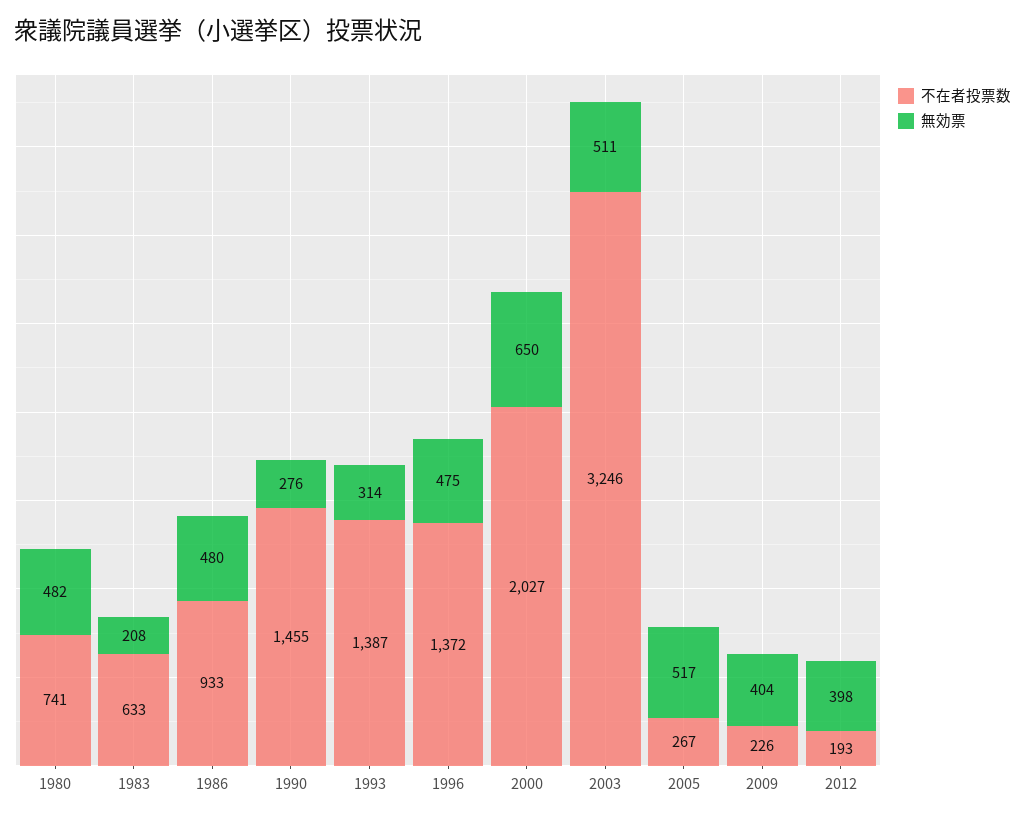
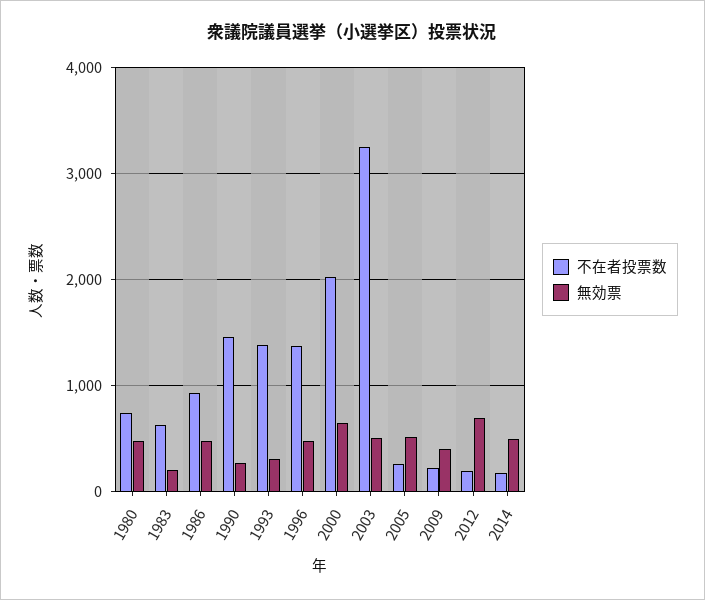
無効票, 2012: 398 -> 700
不在者投票数, 2014: none -> 200
無効票, 2014: none -> 500

